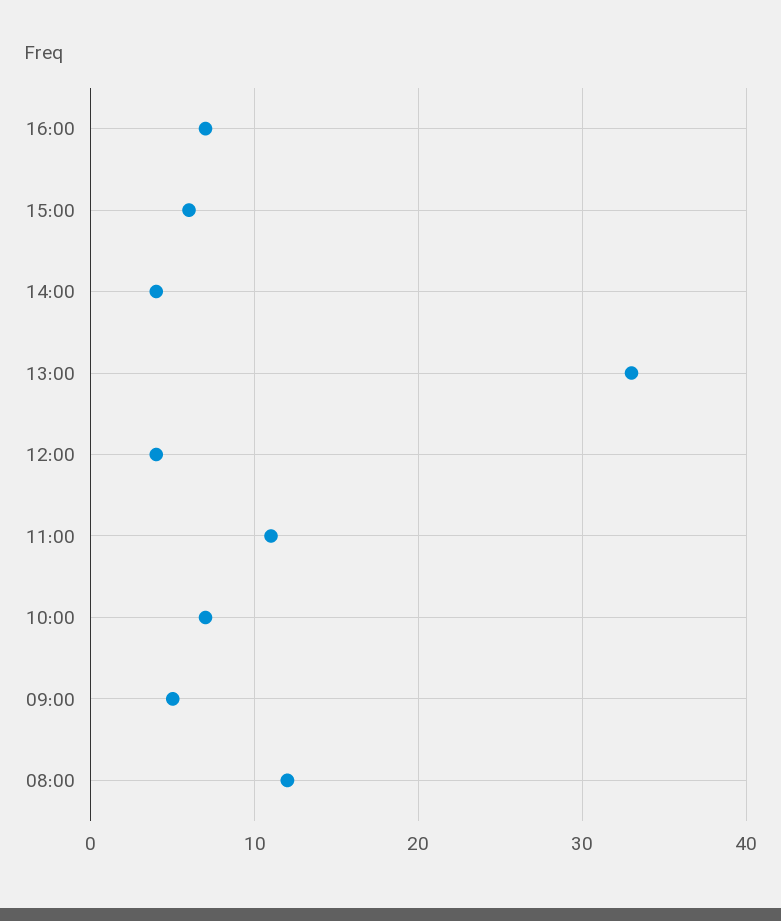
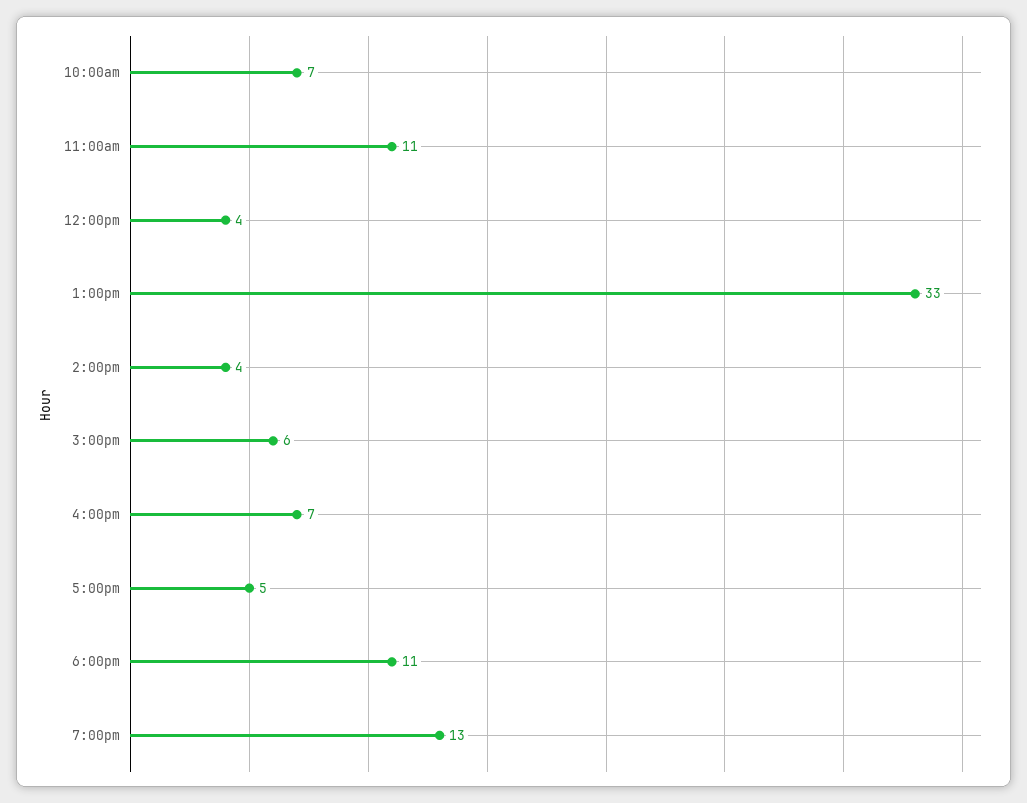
09:00: 5 -> none
08:00: 12 -> none
5:00pm: none -> 5
6:00pm: none -> 11
7:00pm: none -> 13

